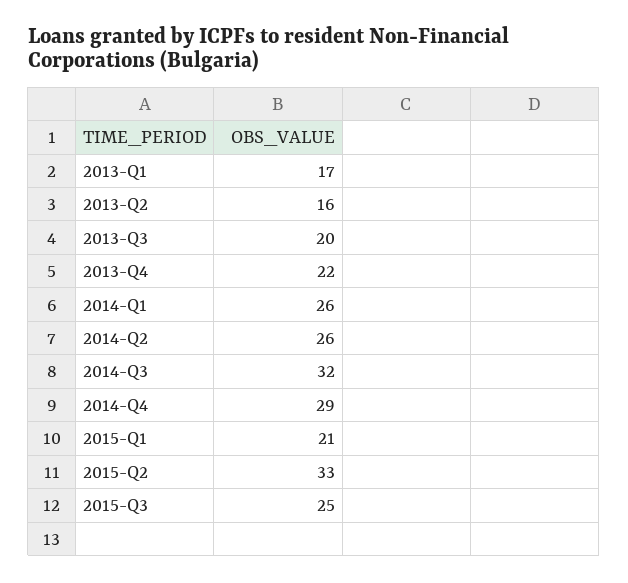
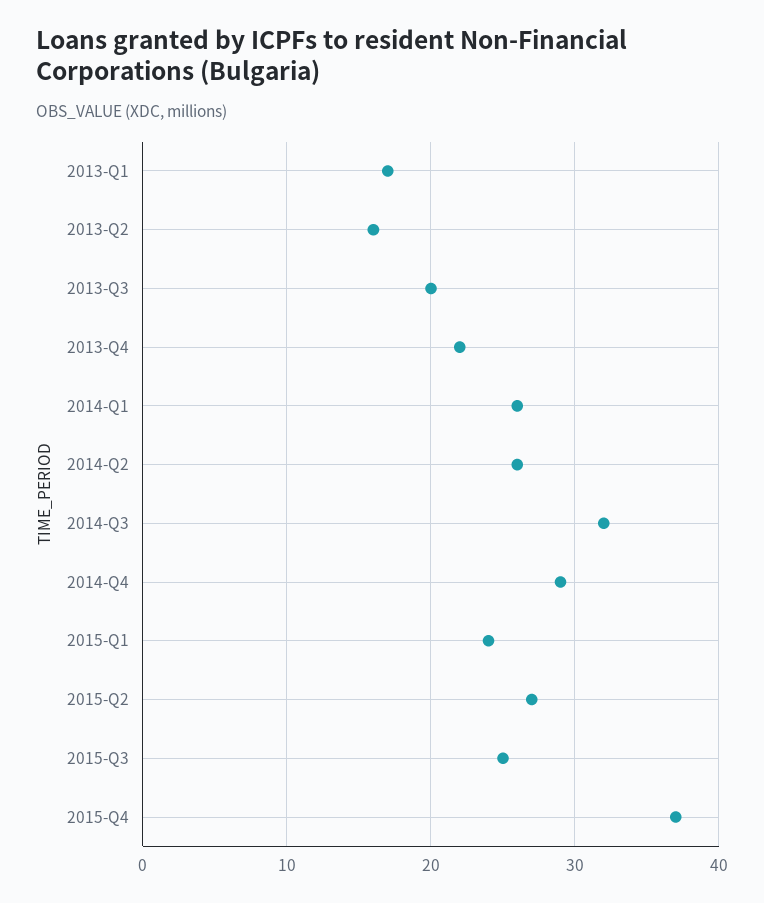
2015-Q1: 21 -> 24
2015-Q2: 33 -> 27
2015-Q4: none -> 37

